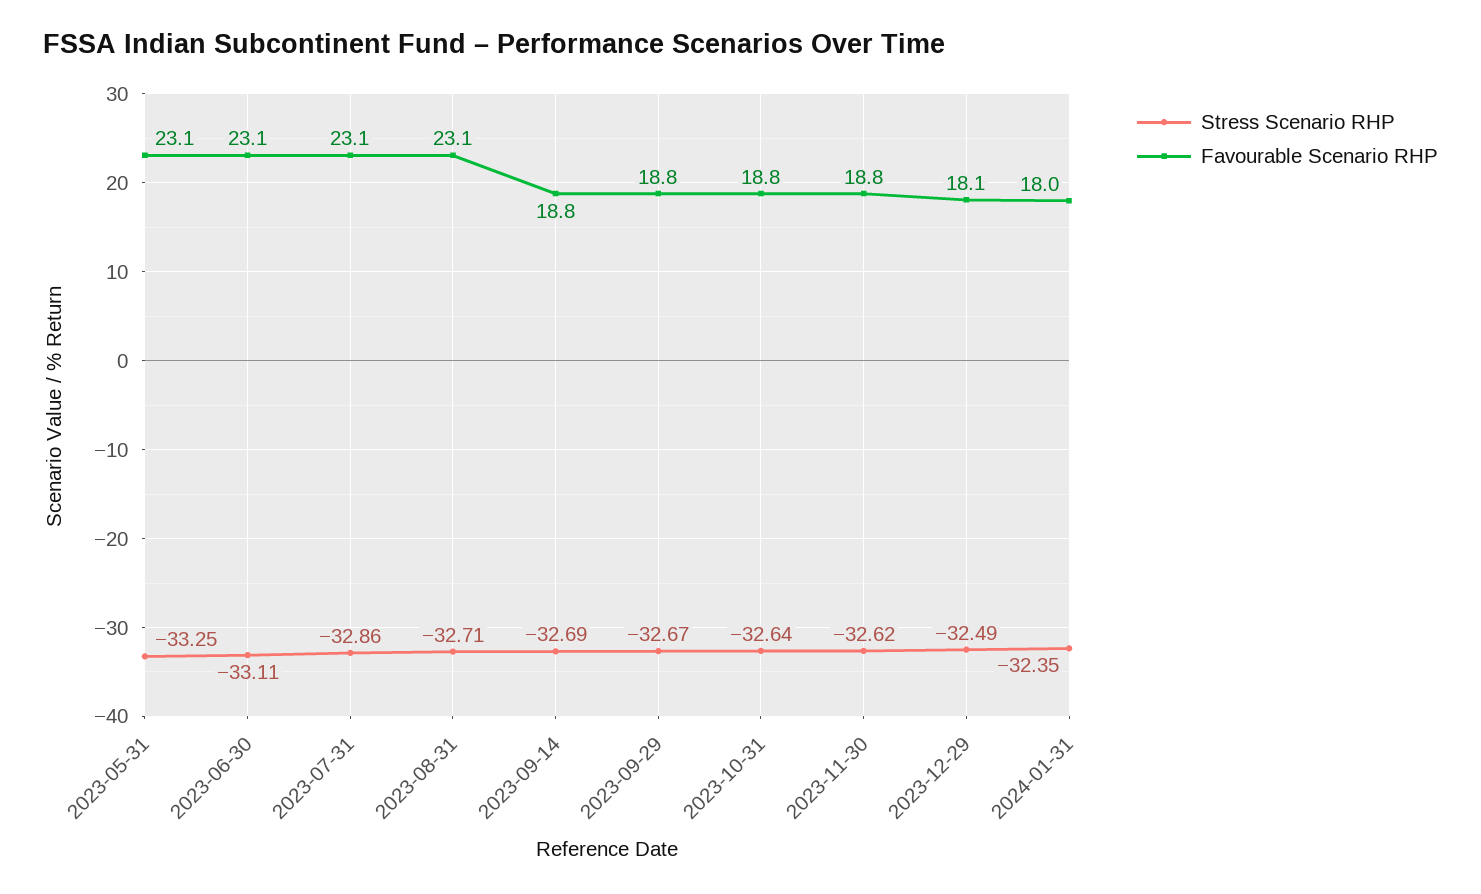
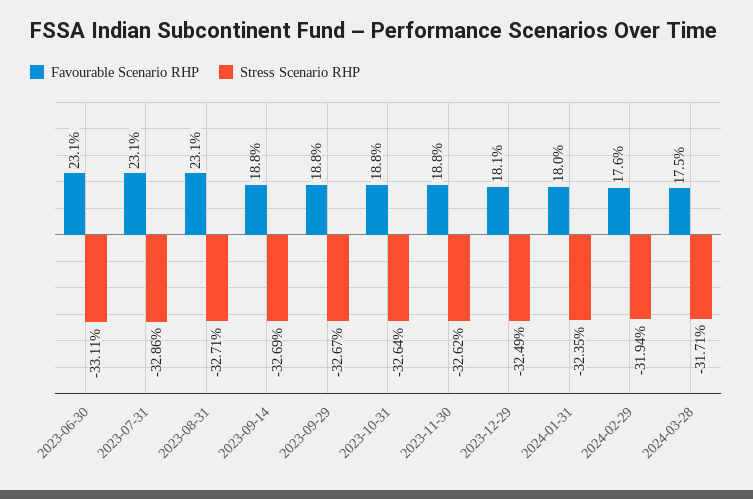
Stress Scenario RHP, 2023-05-31: -33.25 -> none
Favourable Scenario RHP, 2023-05-31: 23.1 -> none
Favourable Scenario RHP, 2024-02-29: none -> 17.6
Stress Scenario RHP, 2024-02-29: none -> -31.94
Favourable Scenario RHP, 2024-03-28: none -> 17.5
Stress Scenario RHP, 2024-03-28: none -> -31.71

